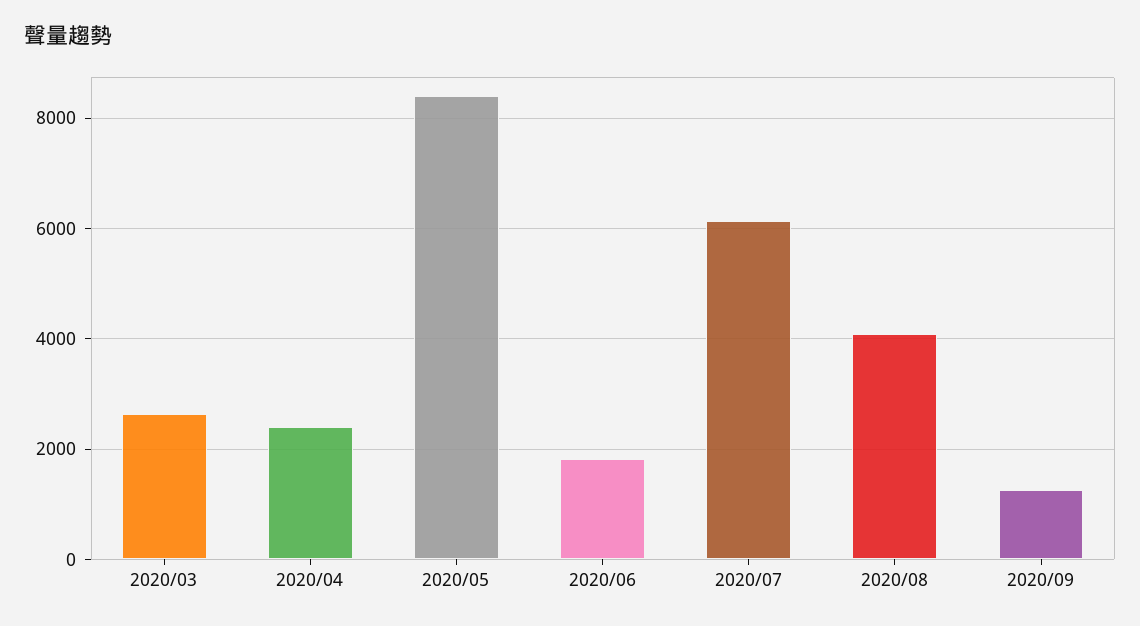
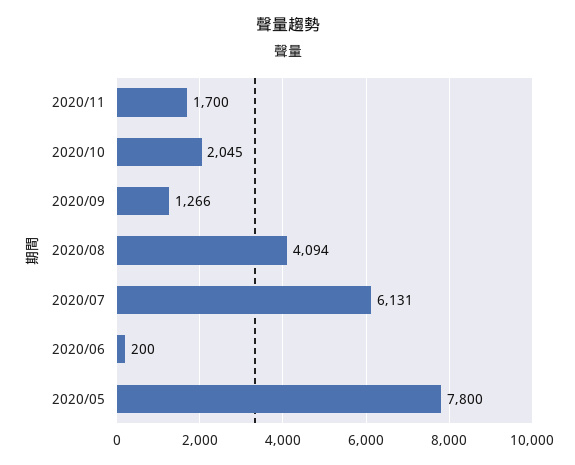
2020/03: 2600 -> none
2020/04: 2400 -> none
2020/05: 8400 -> 7800
2020/06: 1800 -> 200
2020/11: none -> 1700
2020/10: none -> 2045

